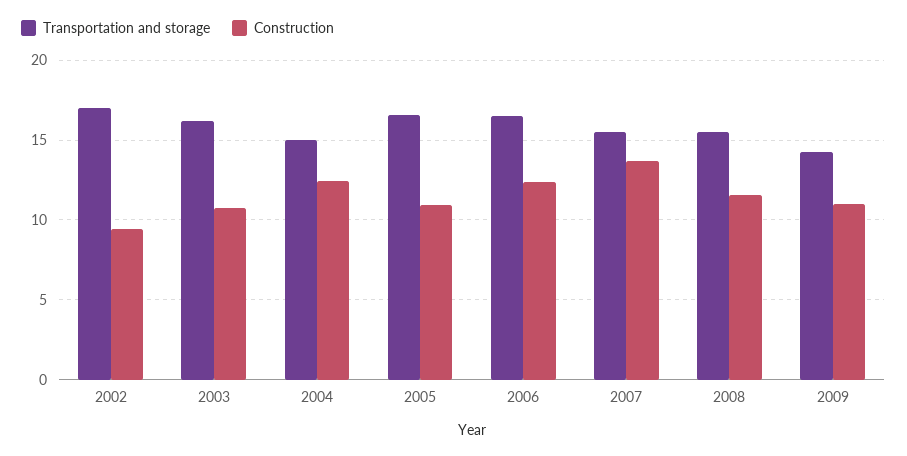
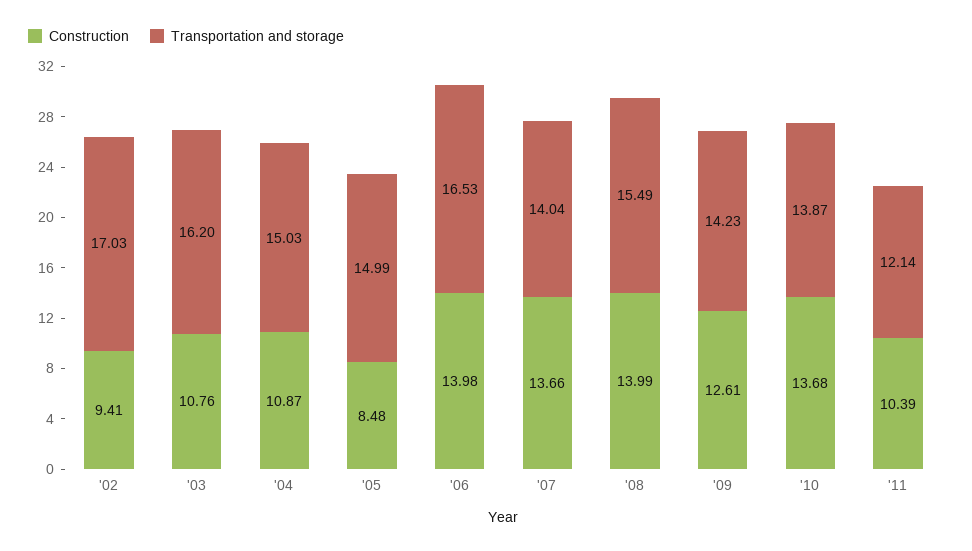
Construction, 2004: 12.5 -> 10.87
Transportation and storage, 2005: 16.5 -> 14.99
Construction, 2005: 11 -> 8.48
Construction, 2006: 12.5 -> 13.98
Transportation and storage, 2007: 15.5 -> 14.04
Construction, 2008: 11.5 -> 13.99
Construction, 2009: 11 -> 12.61
Construction, '10: none -> 13.68
Transportation and storage, '10: none -> 13.87
Construction, '11: none -> 10.39
Transportation and storage, '11: none -> 12.14

